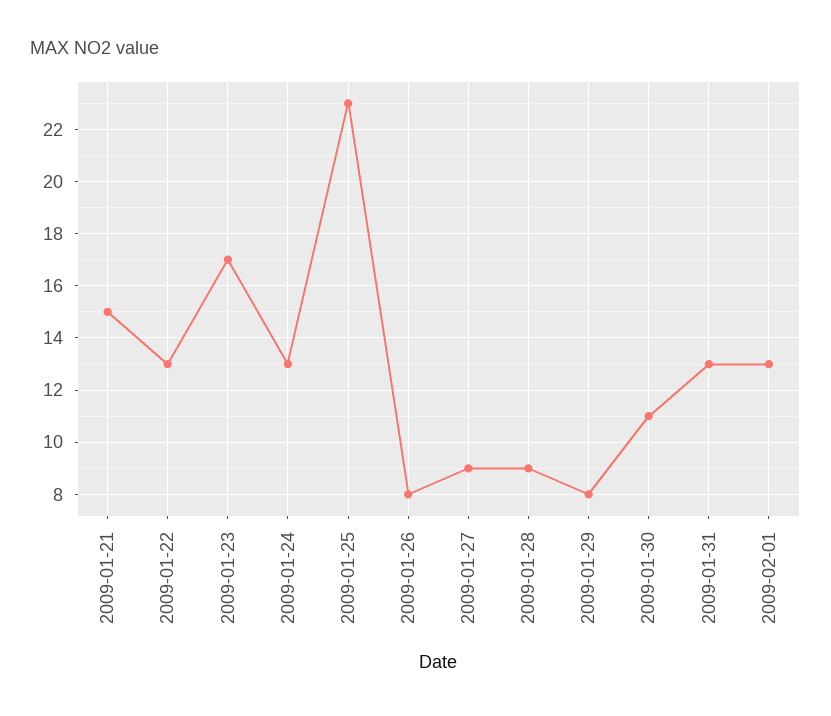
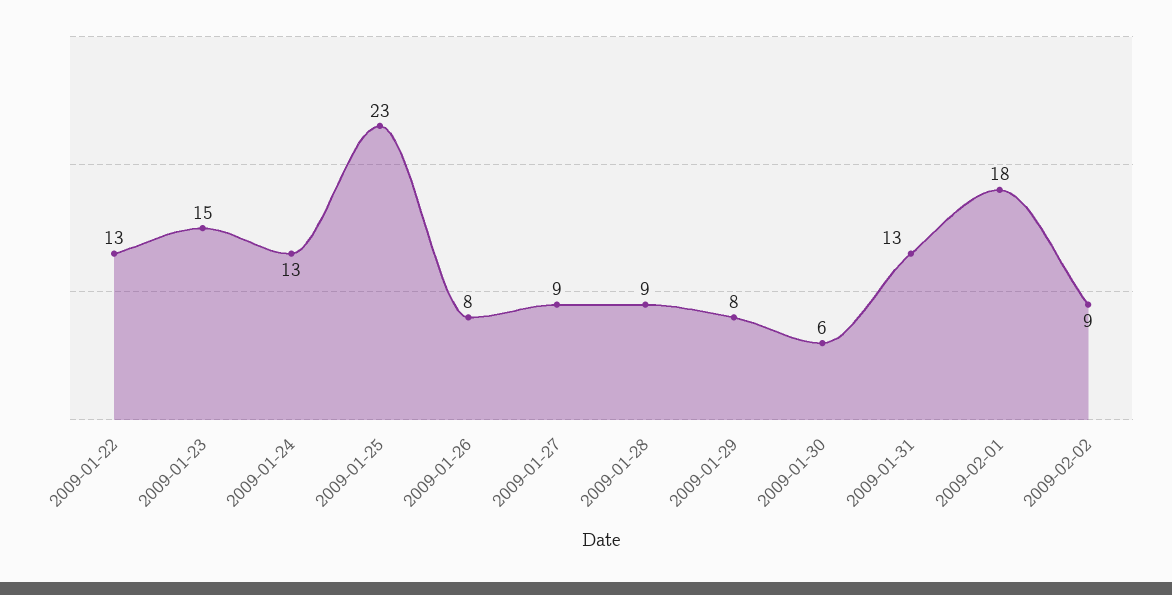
2009-01-21: 15 -> none
2009-01-23: 17 -> 15
2009-01-30: 11 -> 6
2009-02-01: 13 -> 18
2009-02-02: none -> 9

